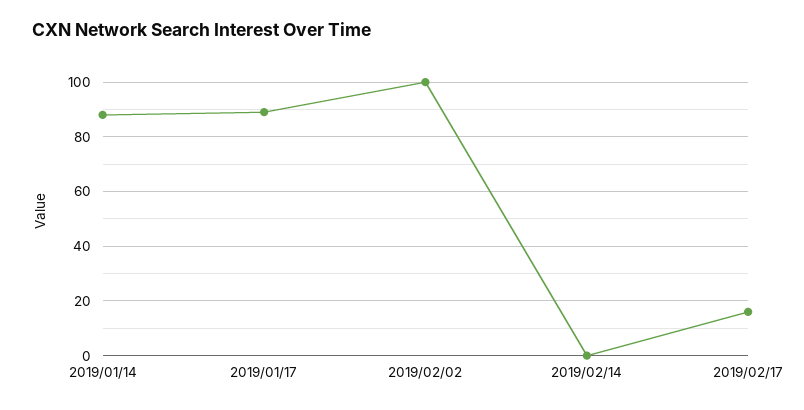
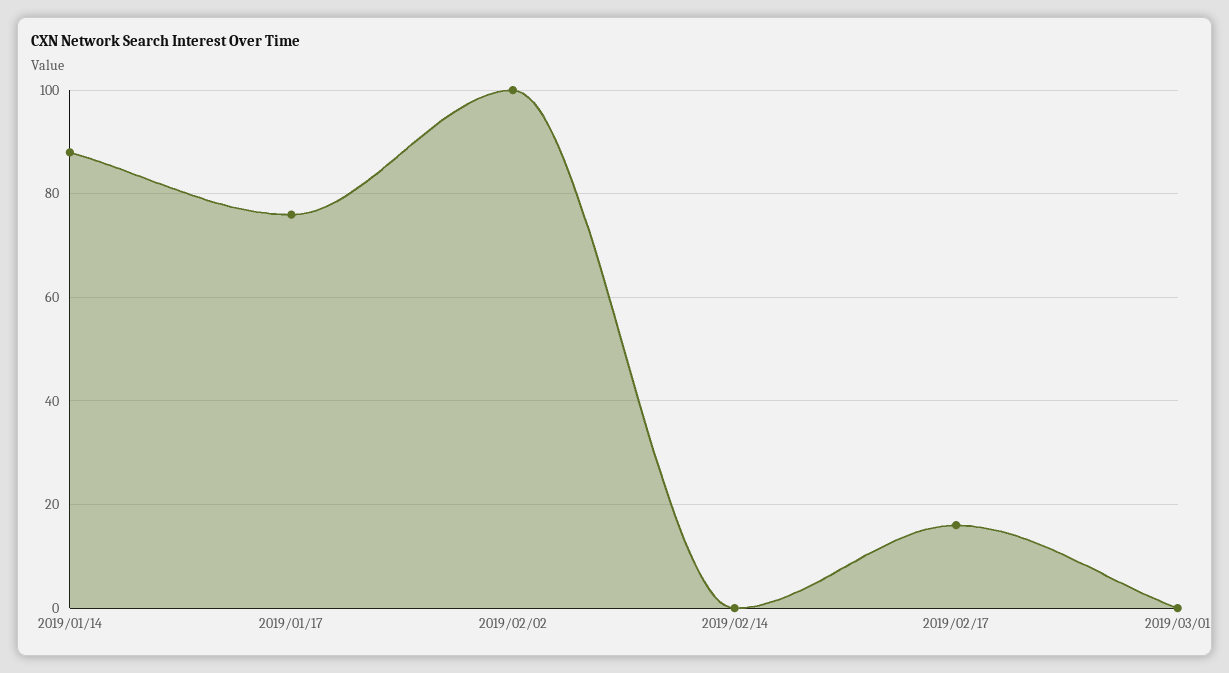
2019/01/17: 90 -> 75
2019/03/01: none -> 0

